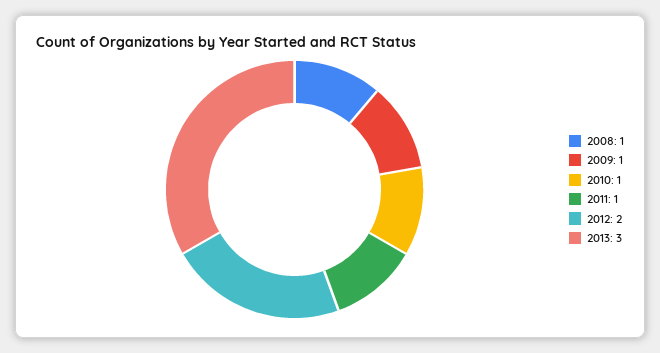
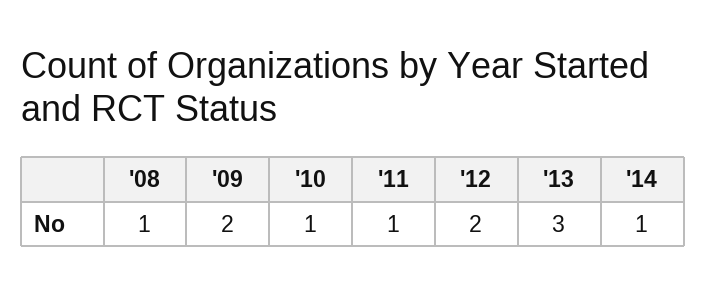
2009: 1 -> 2
'14: none -> 1

